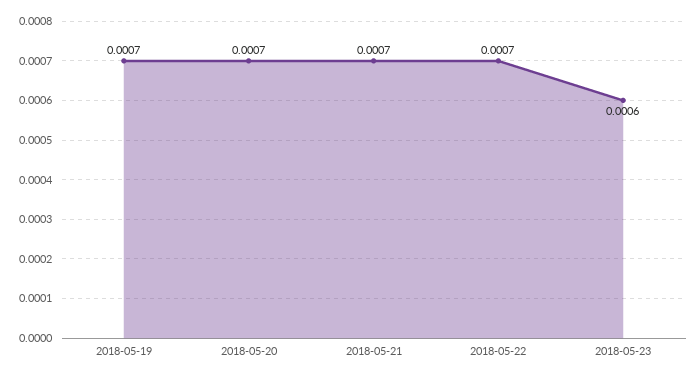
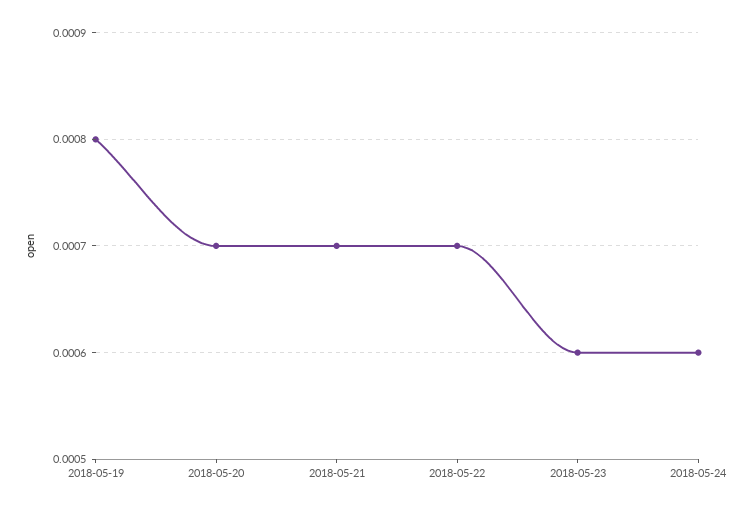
2018-05-19: 0.0007 -> 0.0008
2018-05-24: none -> 0.0006

